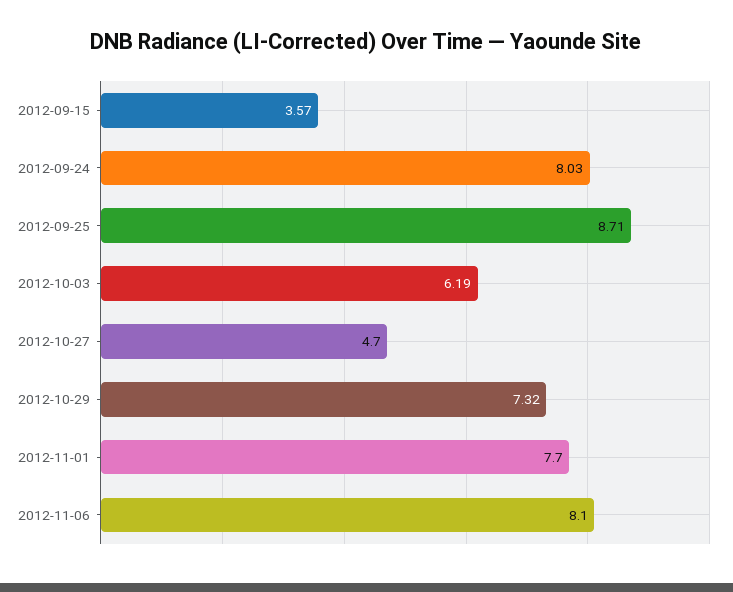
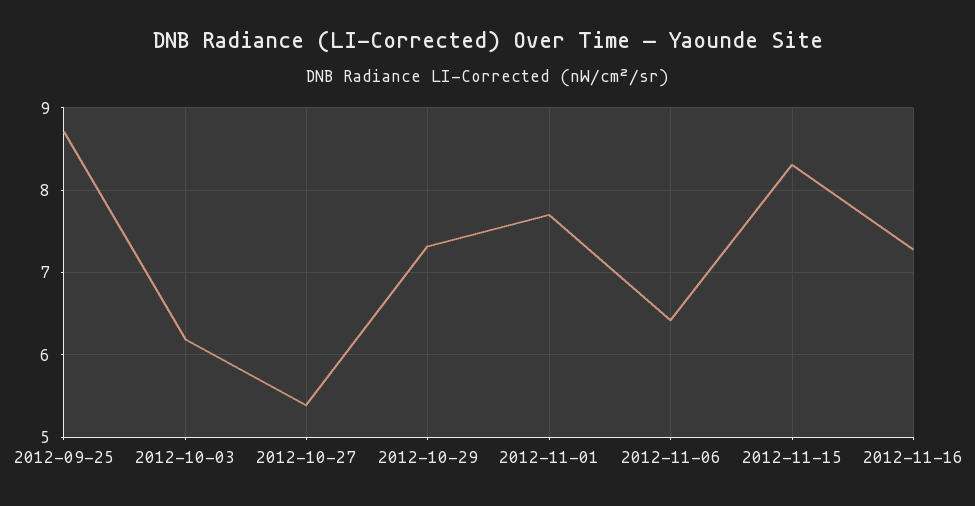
2012-09-15: 3.57 -> none
2012-09-24: 8.03 -> none
2012-10-27: 4.7 -> 5.4
2012-11-06: 8.1 -> 6.4
2012-11-15: none -> 8.3
2012-11-16: none -> 7.3

